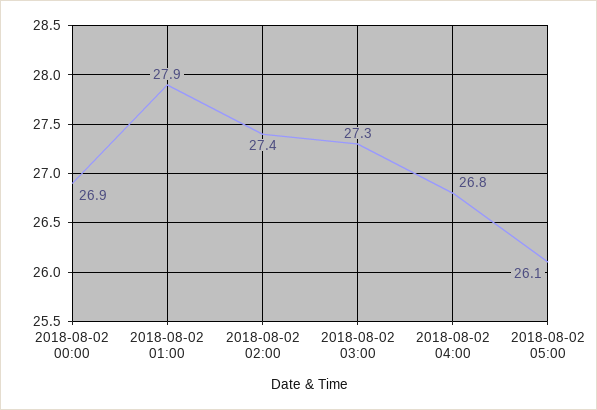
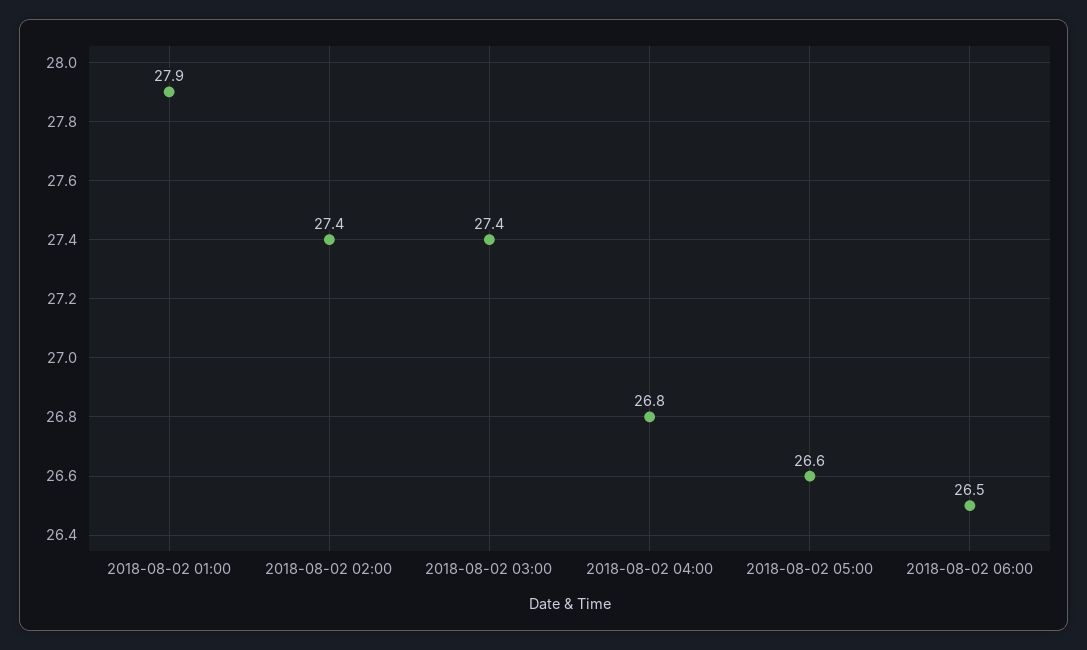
2018-08-02 00:00: 26.9 -> none
2018-08-02 03:00: 27.3 -> 27.4
2018-08-02 05:00: 26.1 -> 26.6
2018-08-02 06:00: none -> 26.5

